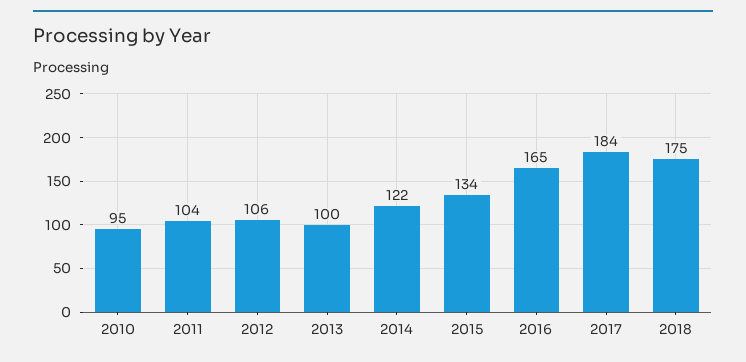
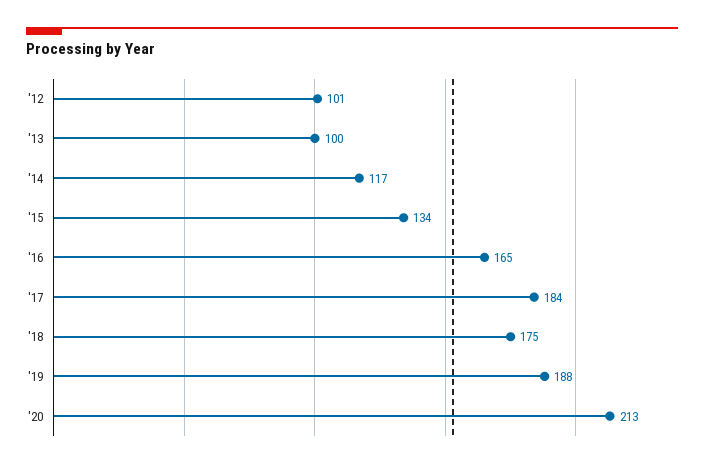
2010: 95 -> none
2011: 104 -> none
2012: 106 -> 101
2014: 122 -> 117
'19: none -> 188
'20: none -> 213

